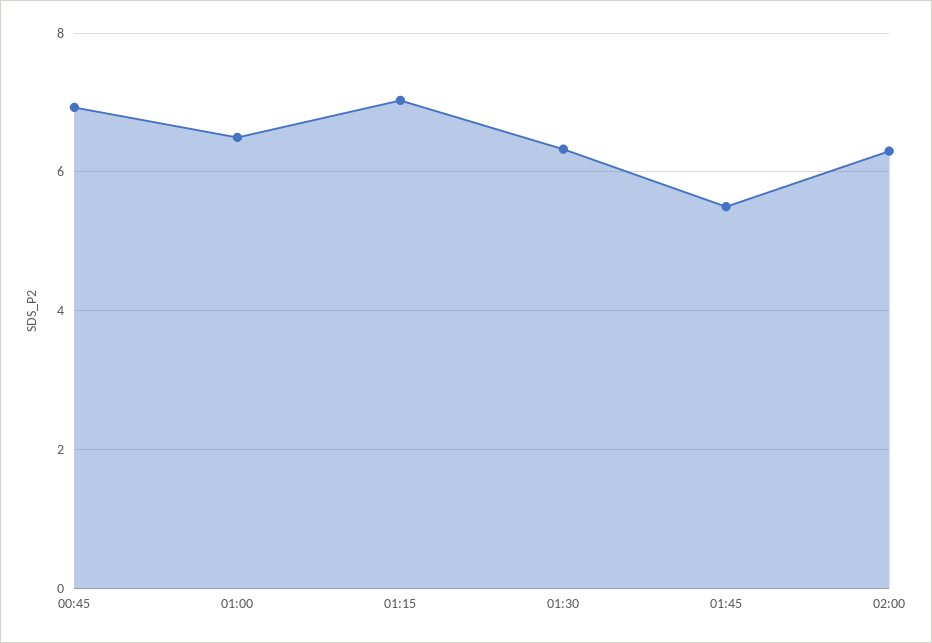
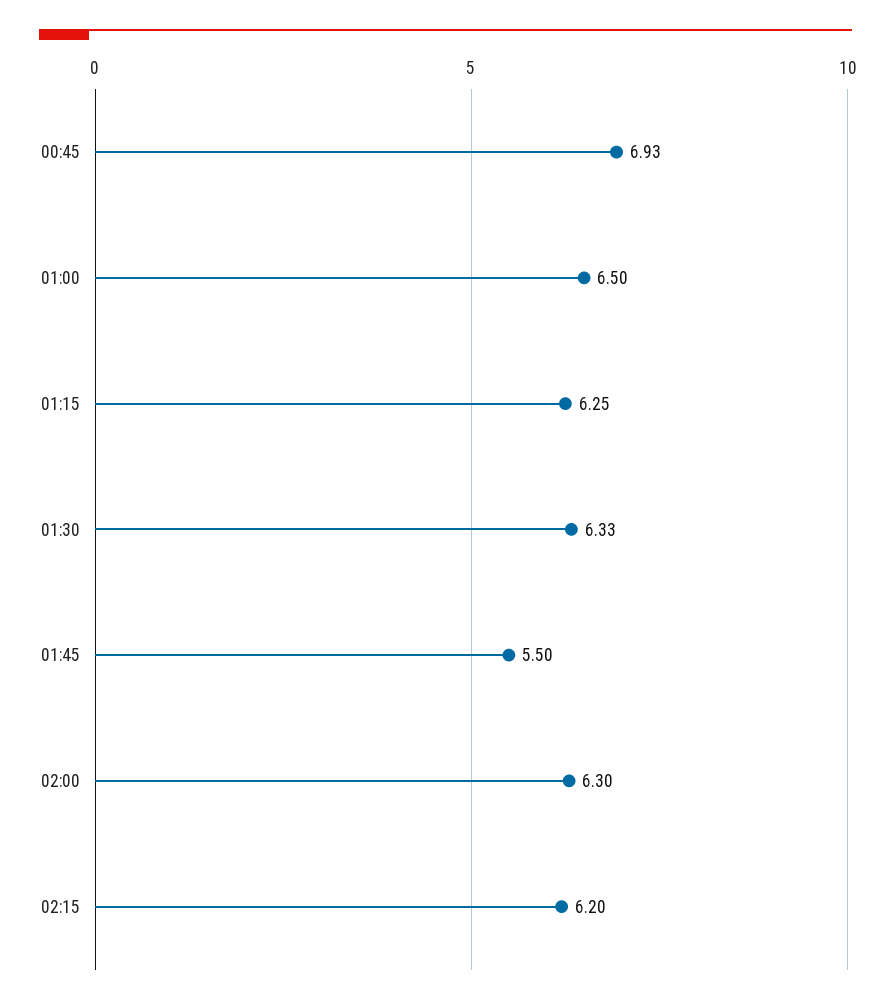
01:15: 7 -> 6.25
02:15: none -> 6.2

